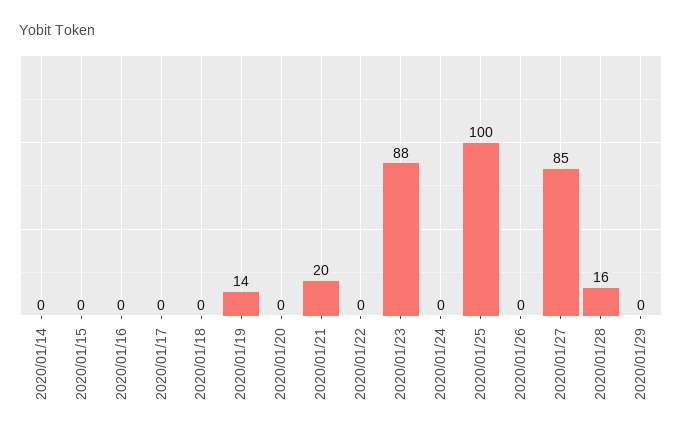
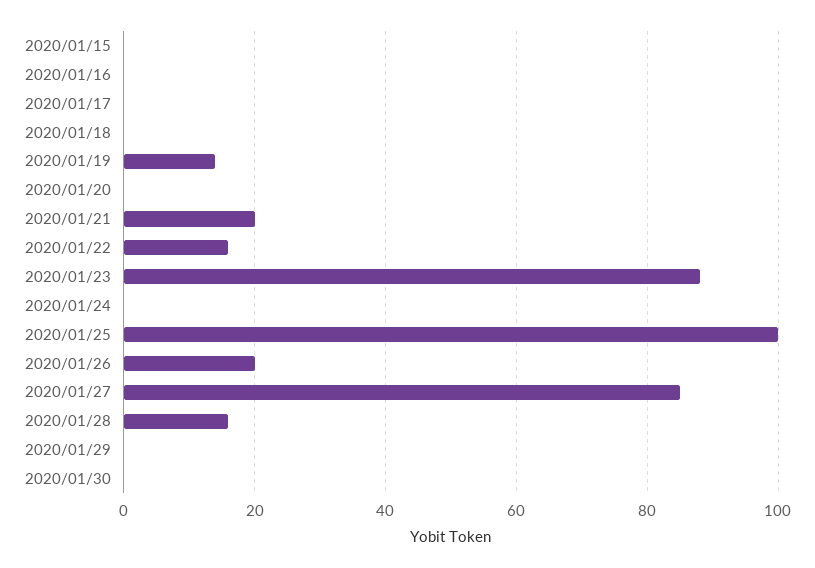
2020/01/14: 0 -> none
2020/01/22: 0 -> 15
2020/01/26: 0 -> 20
2020/01/30: none -> 0

